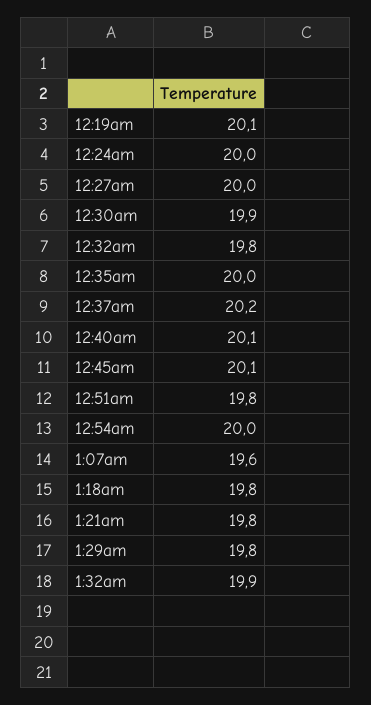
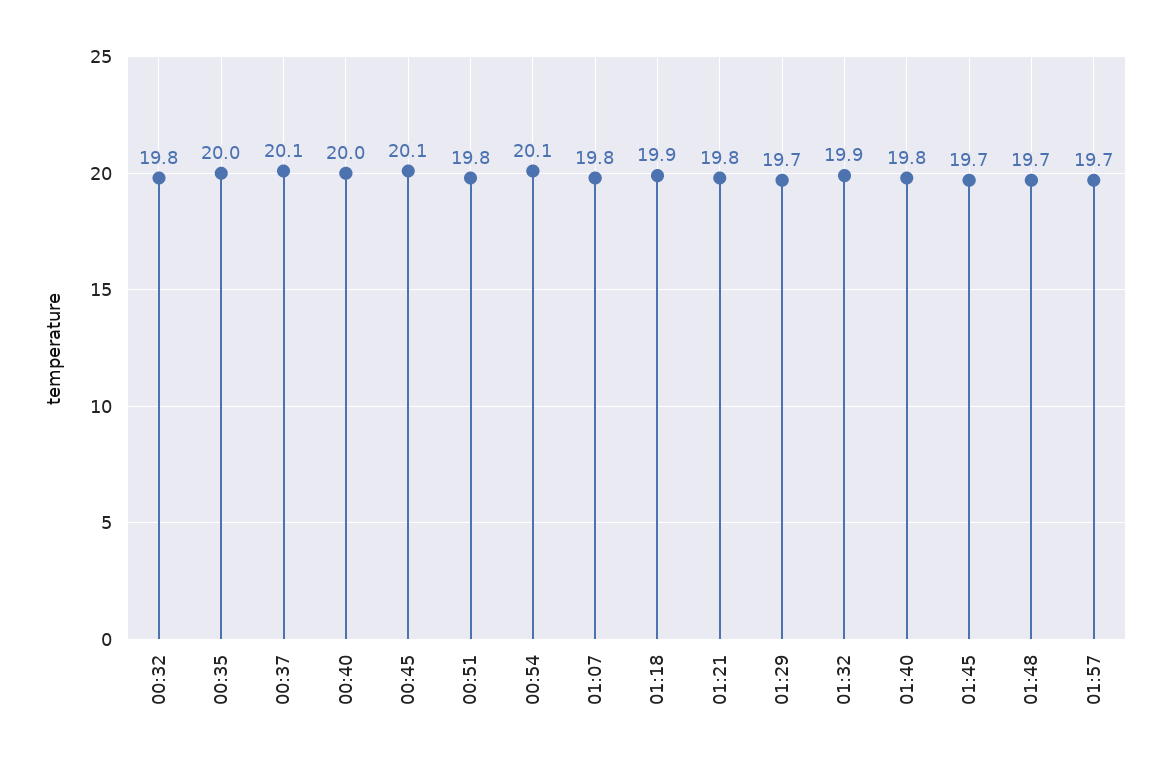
12:19am: 20.1 -> none
12:24am: 20 -> none
12:27am: 20 -> none
12:30am: 19.9 -> none
12:37am: 20.2 -> 20.1
12:40am: 20.1 -> 20
12:54am: 20 -> 20.1
1:07am: 19.6 -> 19.8
1:18am: 19.8 -> 19.9
1:29am: 19.8 -> 19.7
01:40: none -> 19.8
01:45: none -> 19.7
01:48: none -> 19.7
01:57: none -> 19.7

